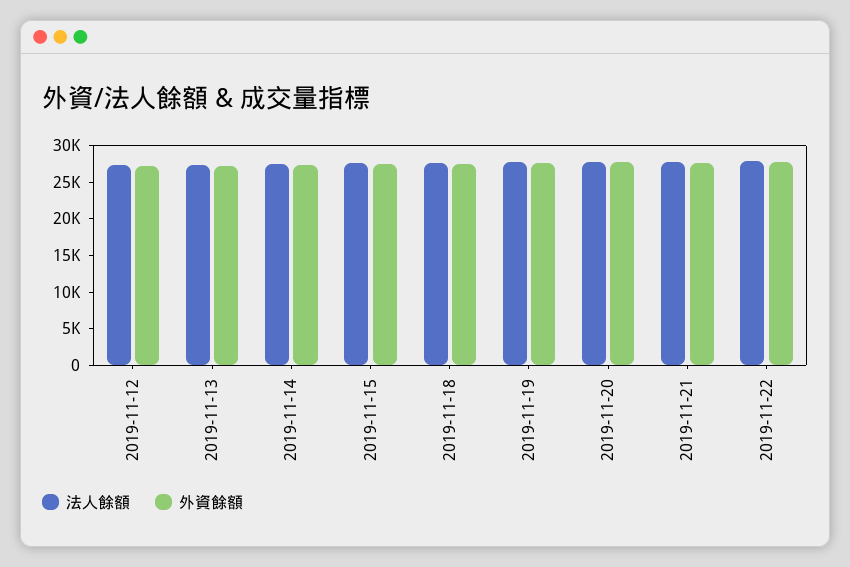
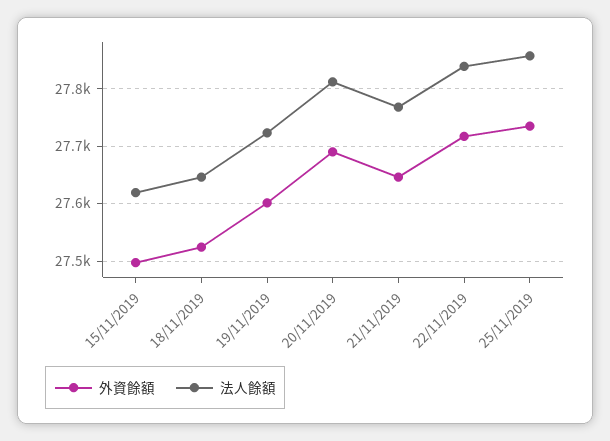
法人餘額, 2019-11-12: 27500 -> none
外資餘額, 2019-11-12: 27500 -> none
法人餘額, 2019-11-13: 27500 -> none
外資餘額, 2019-11-13: 27500 -> none
法人餘額, 2019-11-14: 27500 -> none
外資餘額, 2019-11-14: 27500 -> none
外資餘額, 25/11/2019: none -> 27740
法人餘額, 25/11/2019: none -> 27860

